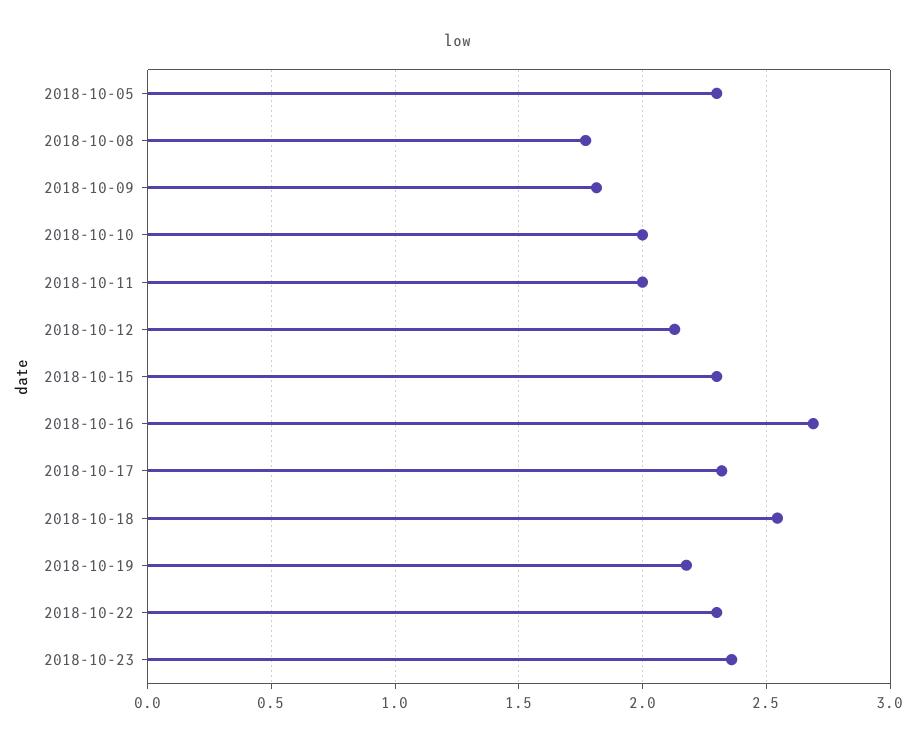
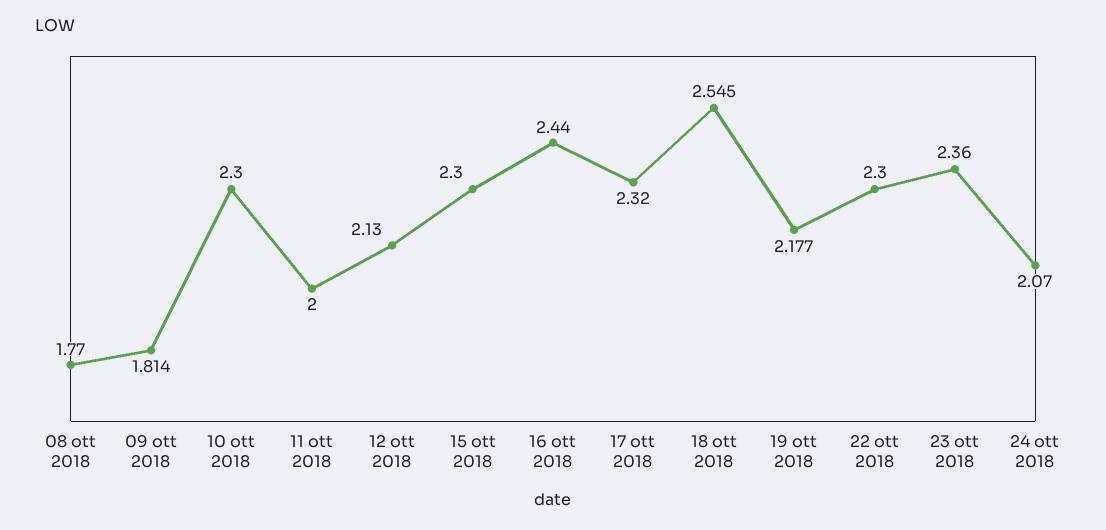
2018-10-05: 2.3 -> none
2018-10-10: 2 -> 2.3
2018-10-16: 2.7 -> 2.44
24 ott 2018: none -> 2.07

